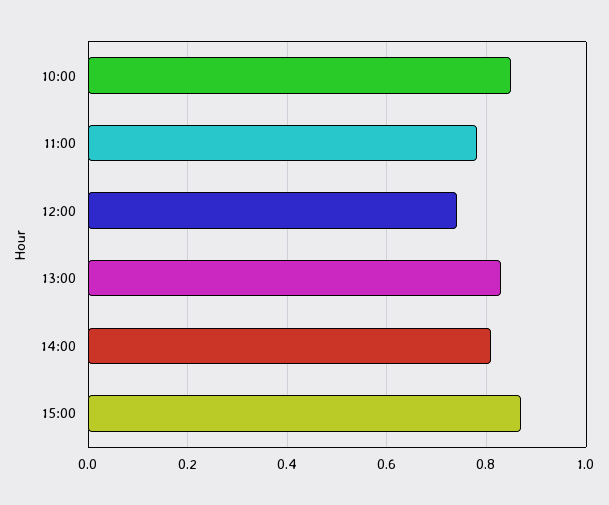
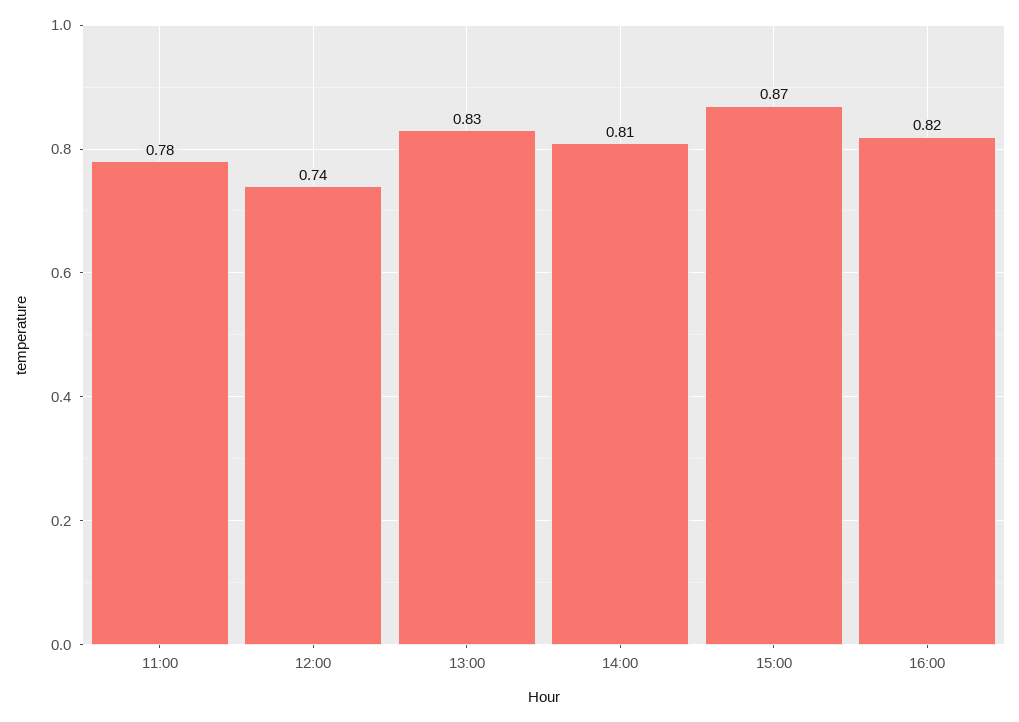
10:00: 0.85 -> none
16:00: none -> 0.82

